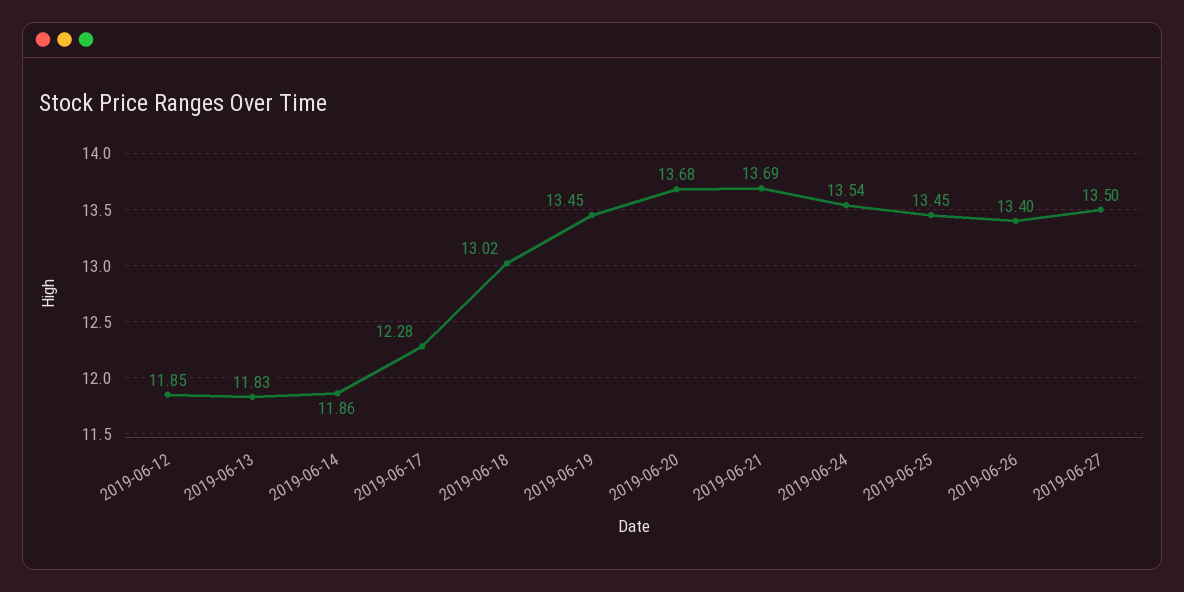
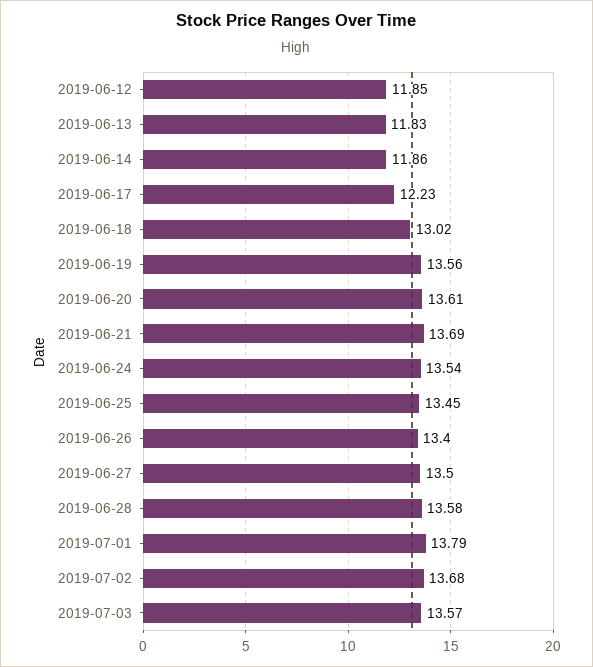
2019-06-17: 12.28 -> 12.23
2019-06-19: 13.45 -> 13.56
2019-06-20: 13.68 -> 13.61
2019-06-28: none -> 13.58
2019-07-01: none -> 13.79
2019-07-02: none -> 13.68
2019-07-03: none -> 13.57

